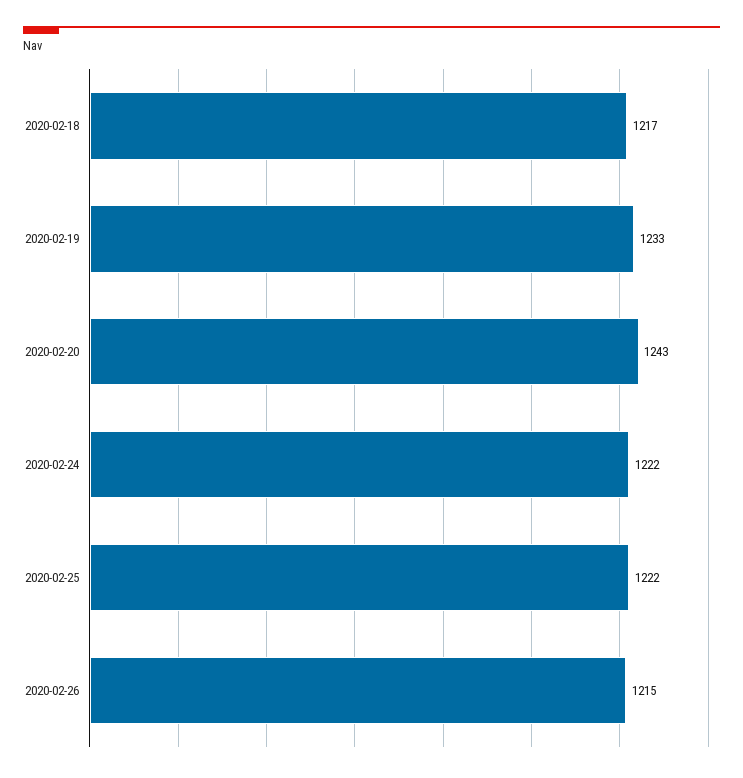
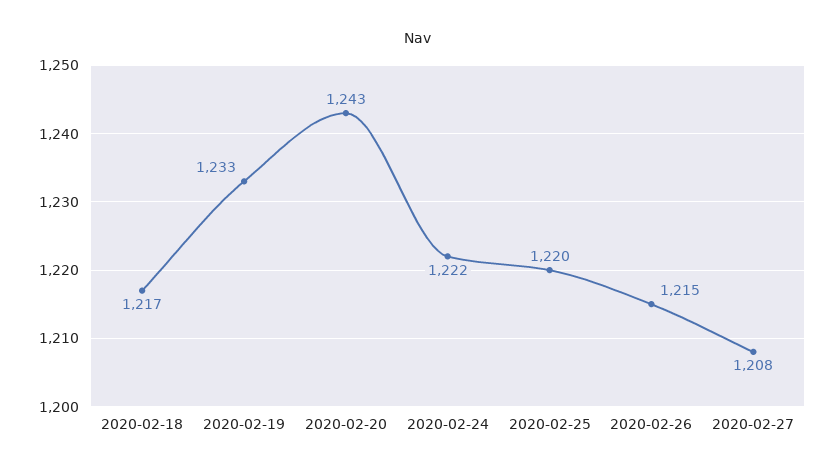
2020-02-25: 1222 -> 1220
2020-02-27: none -> 1208

